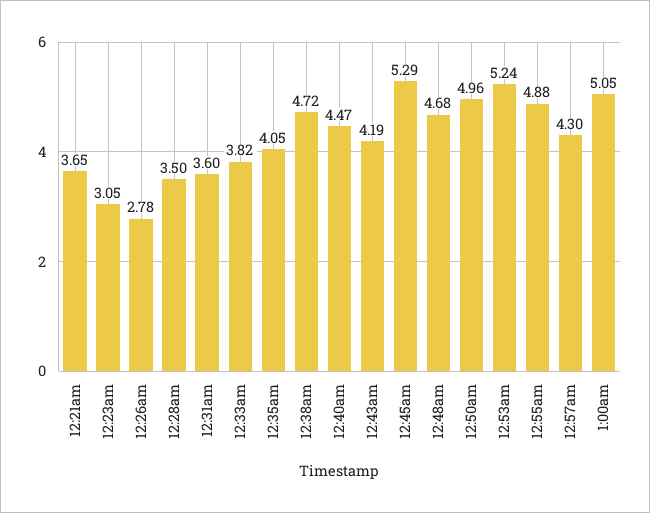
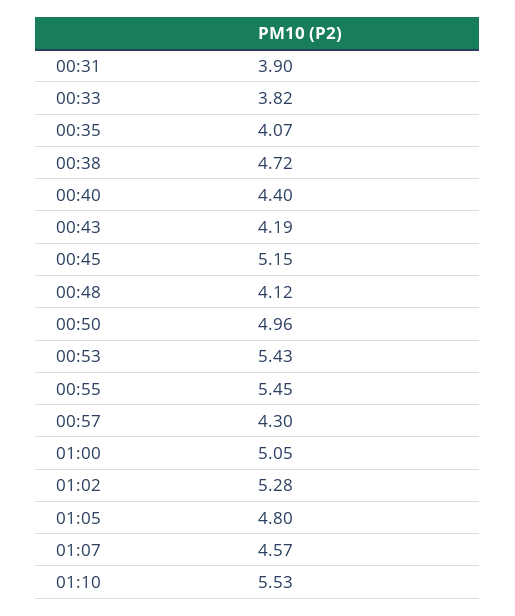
12:21am: 3.65 -> none
12:23am: 3.05 -> none
12:26am: 2.78 -> none
12:28am: 3.5 -> none
12:31am: 3.6 -> 3.9
12:35am: 4.05 -> 4.07
12:40am: 4.47 -> 4.4
12:45am: 5.29 -> 5.15
12:48am: 4.68 -> 4.12
12:53am: 5.24 -> 5.43
12:55am: 4.88 -> 5.45
01:02: none -> 5.28
01:05: none -> 4.8
01:07: none -> 4.57
01:10: none -> 5.53

